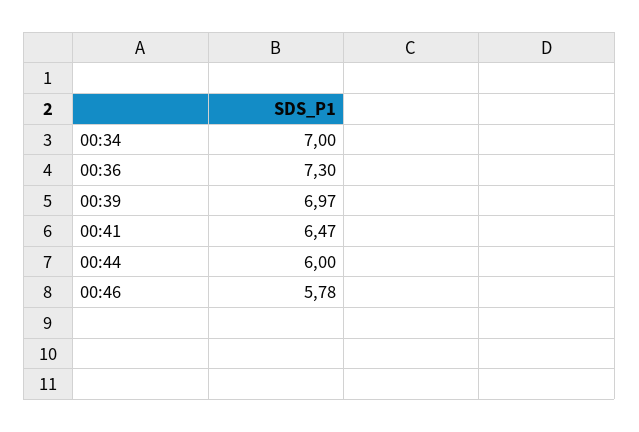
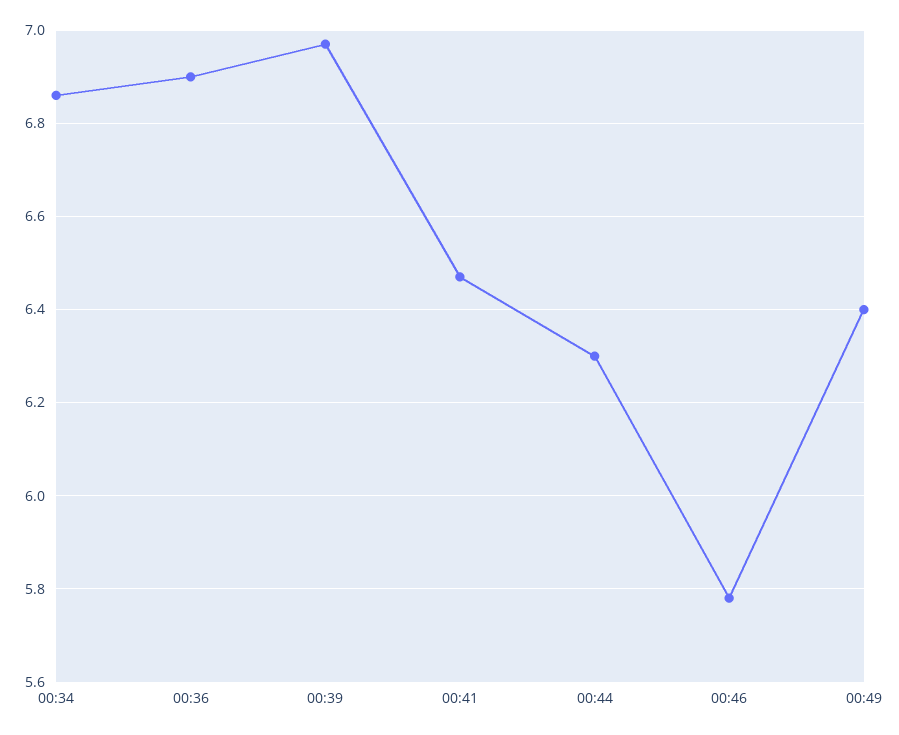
00:34: 7 -> 6.85
00:36: 7.3 -> 6.9
00:44: 6 -> 6.3
00:49: none -> 6.4

